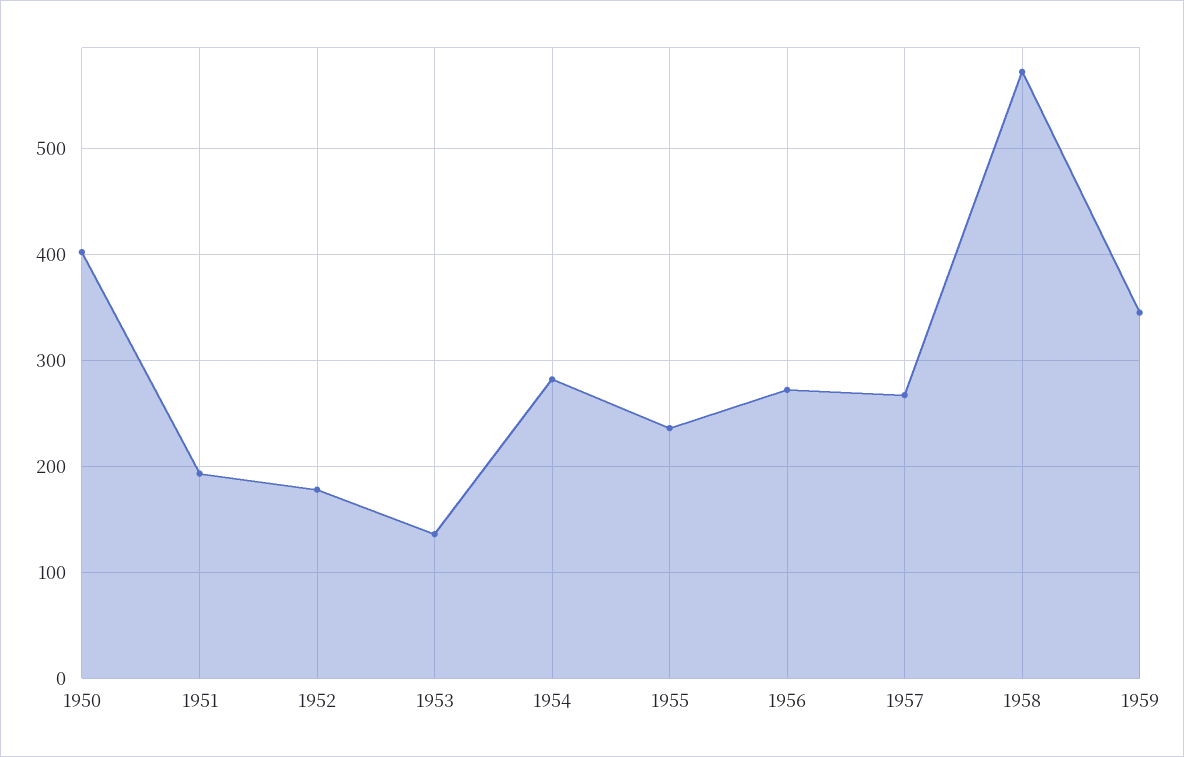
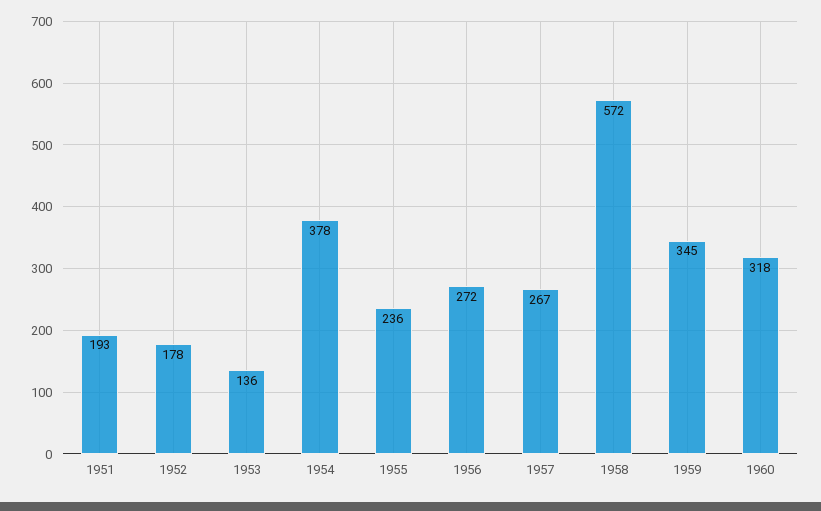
1950: 400 -> none
1954: 280 -> 378
1960: none -> 318

